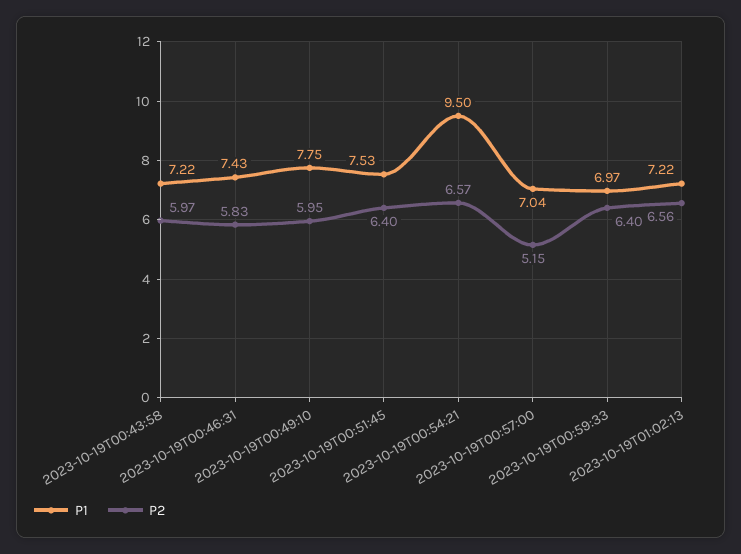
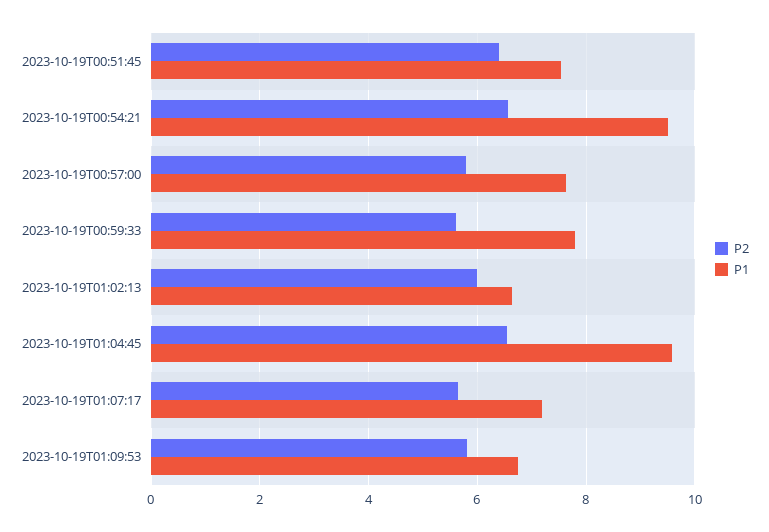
P1, 2023-10-19T00:43:58: 7.22 -> none
P2, 2023-10-19T00:43:58: 5.97 -> none
P1, 2023-10-19T00:46:31: 7.43 -> none
P2, 2023-10-19T00:46:31: 5.83 -> none
P1, 2023-10-19T00:49:10: 7.75 -> none
P2, 2023-10-19T00:49:10: 5.95 -> none
P1, 2023-10-19T00:57:00: 7.04 -> 7.6
P2, 2023-10-19T00:57:00: 5.15 -> 5.8
P1, 2023-10-19T00:59:33: 6.97 -> 7.8
P2, 2023-10-19T00:59:33: 6.4 -> 5.6
P1, 2023-10-19T01:02:13: 7.22 -> 6.6
P2, 2023-10-19T01:02:13: 6.56 -> 6
P2, 2023-10-19T01:04:45: none -> 6.6
P1, 2023-10-19T01:04:45: none -> 9.6
P2, 2023-10-19T01:07:17: none -> 5.6
P1, 2023-10-19T01:07:17: none -> 7.2
P2, 2023-10-19T01:09:53: none -> 5.8
P1, 2023-10-19T01:09:53: none -> 6.8

